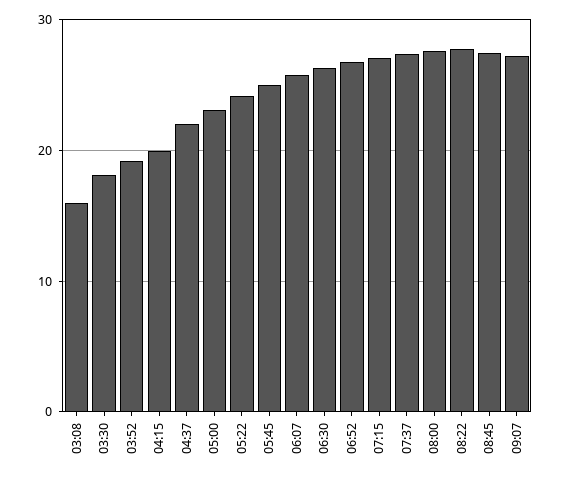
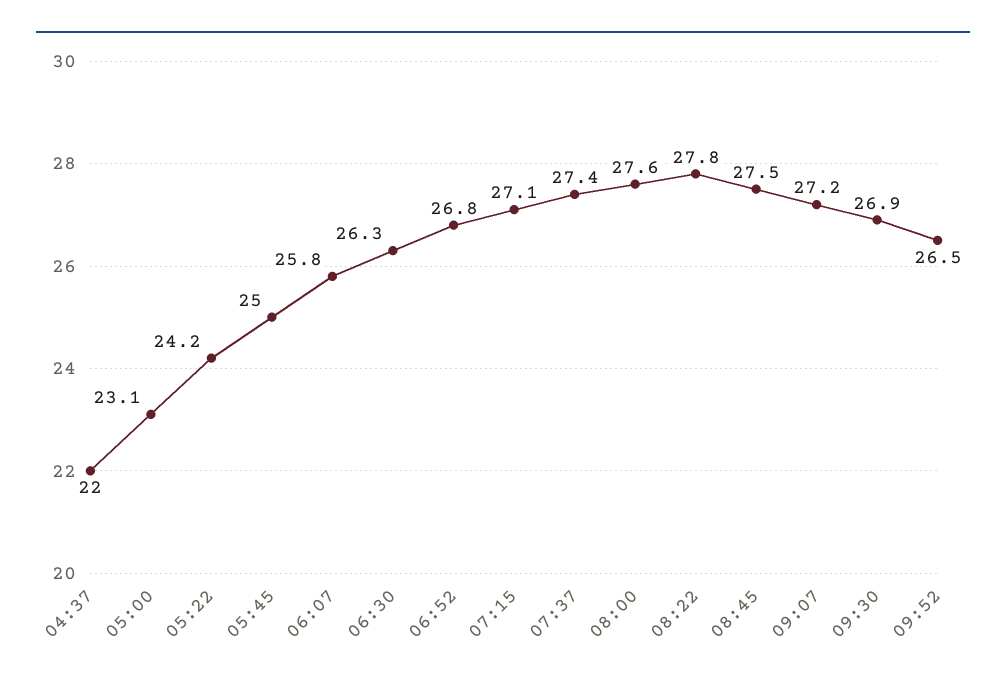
03:08: 16 -> none
03:30: 18 -> none
03:52: 19 -> none
04:15: 20 -> none
09:30: none -> 26.9
09:52: none -> 26.5

